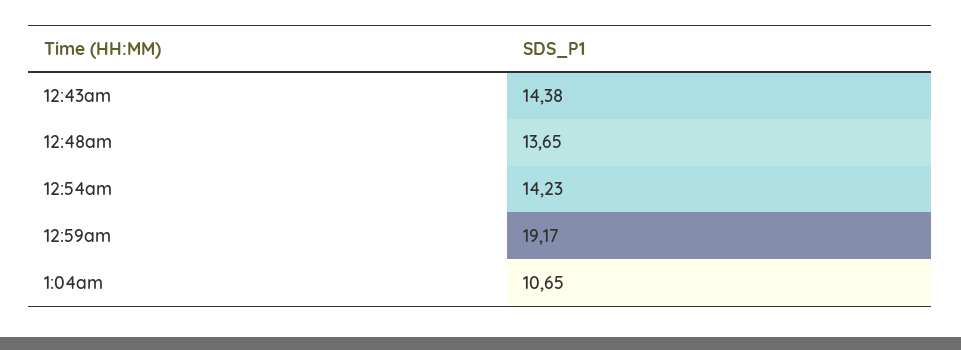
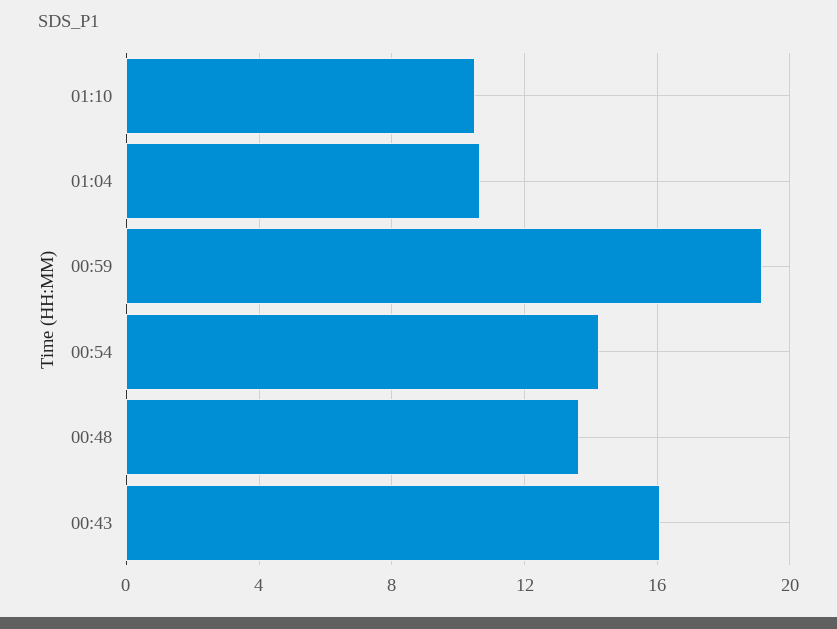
12:43am: 14.38 -> 16
01:10: none -> 10.5

